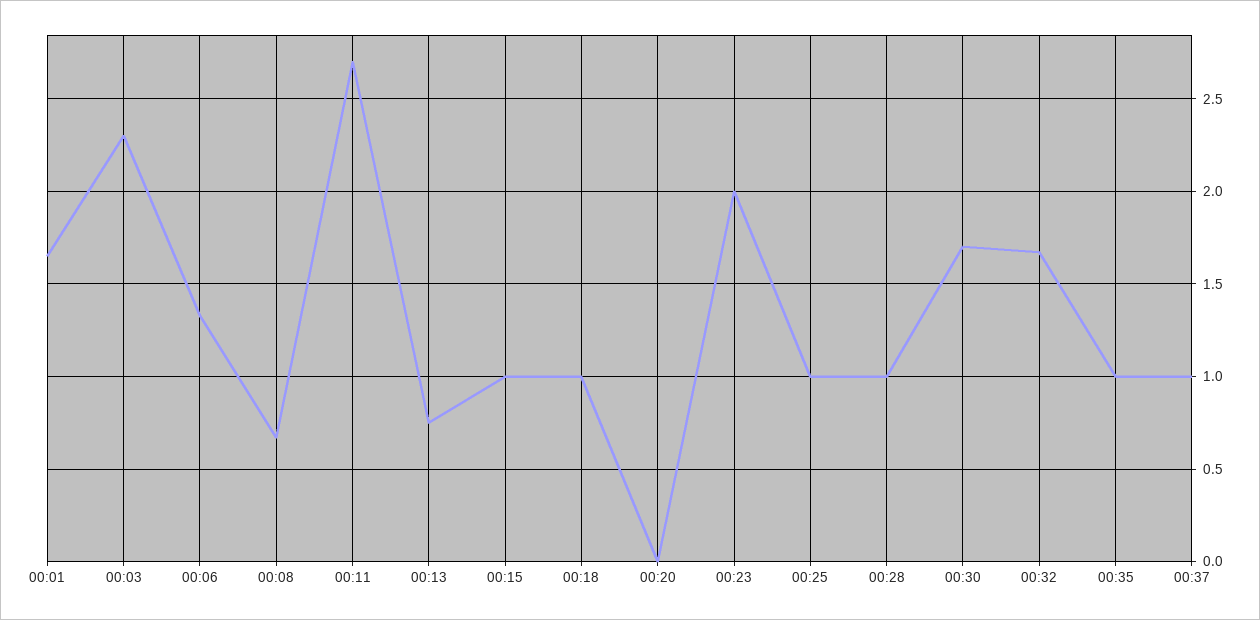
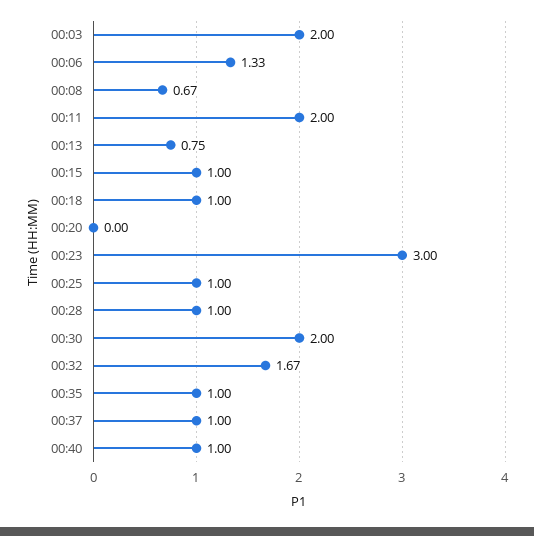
00:01: 1.65 -> none
00:03: 2.3 -> 2
00:11: 2.7 -> 2
00:23: 2 -> 3
00:30: 1.7 -> 2
00:40: none -> 1

